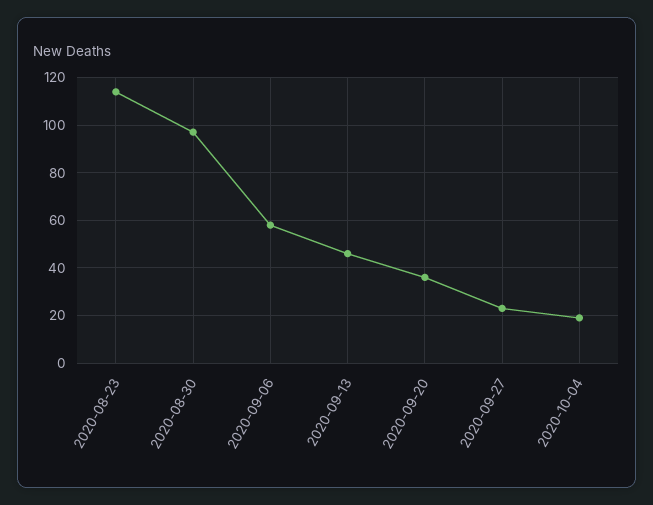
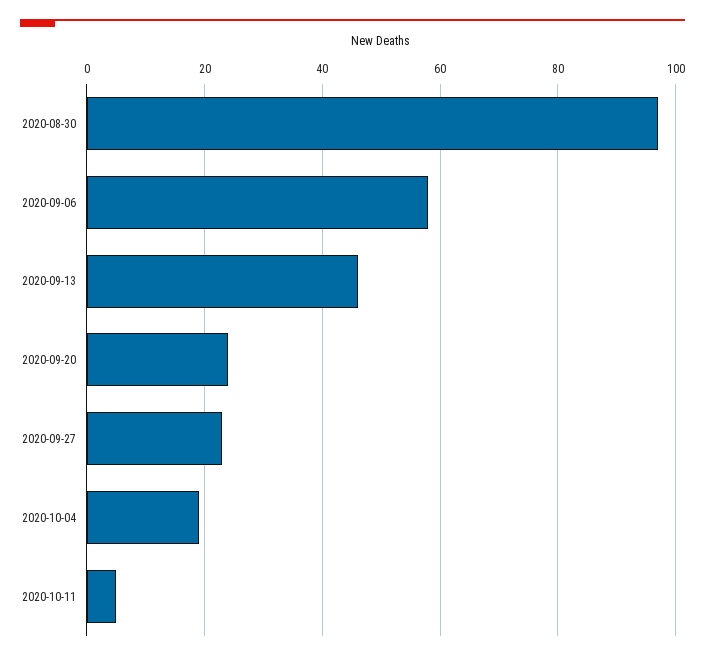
2020-08-23: 115 -> none
2020-09-20: 35 -> 25
2020-10-11: none -> 5

